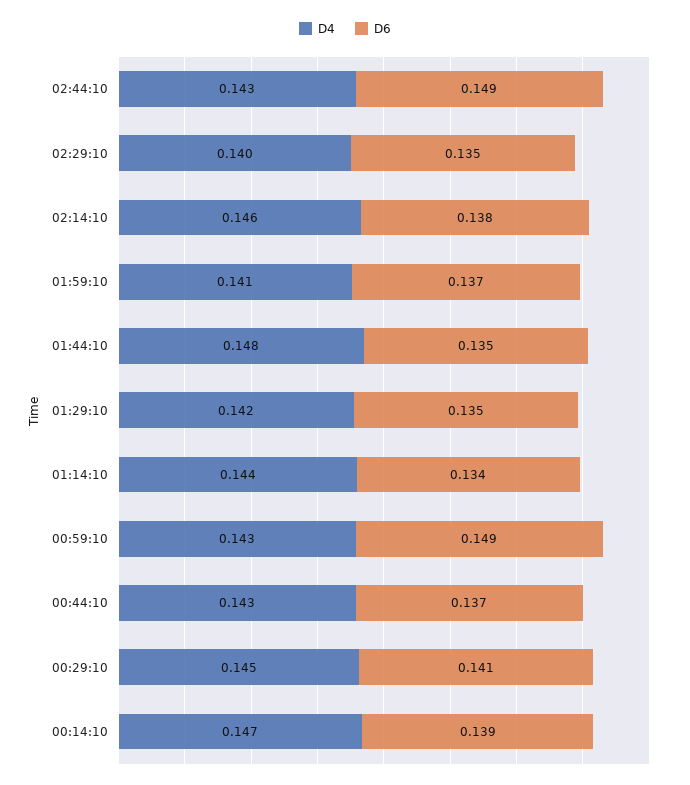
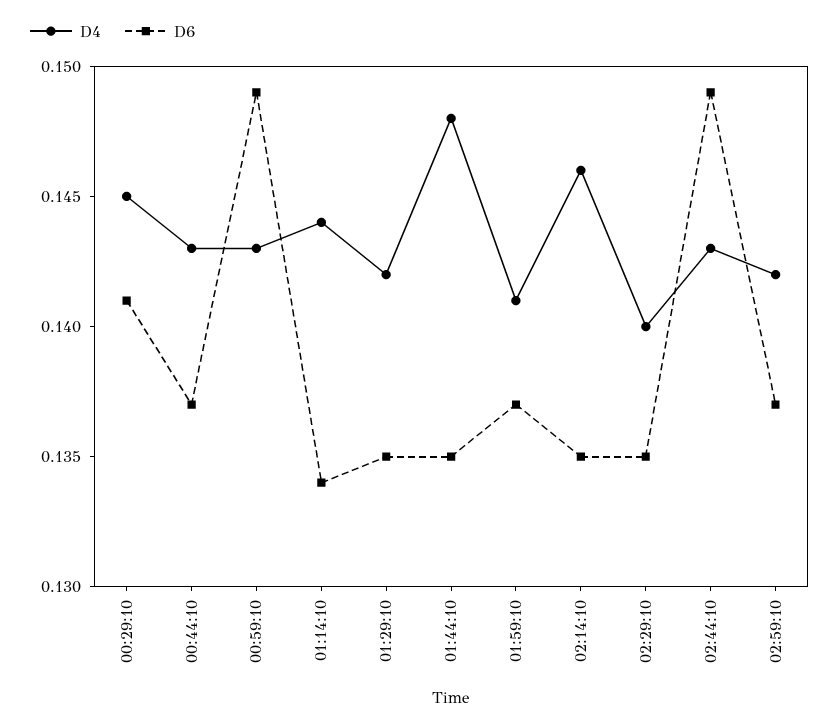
D6, 02:14:10: 0.138 -> 0.135
D4, 00:14:10: 0.147 -> none
D6, 00:14:10: 0.139 -> none
D4, 02:59:10: none -> 0.142
D6, 02:59:10: none -> 0.137

